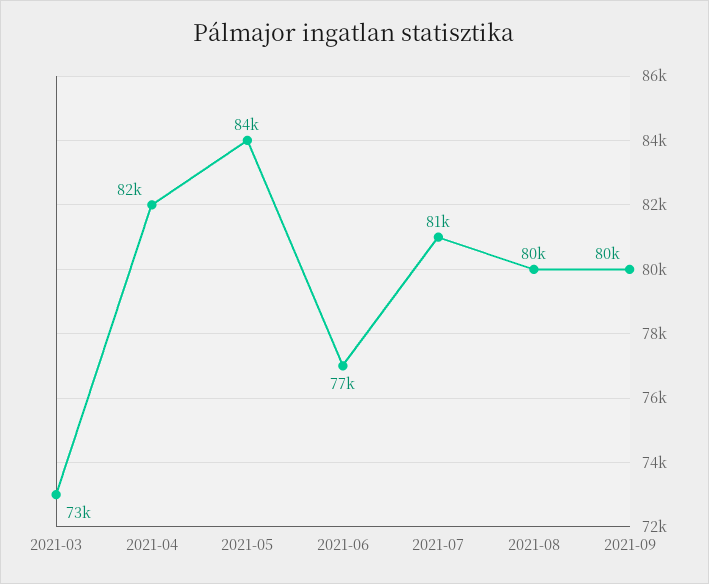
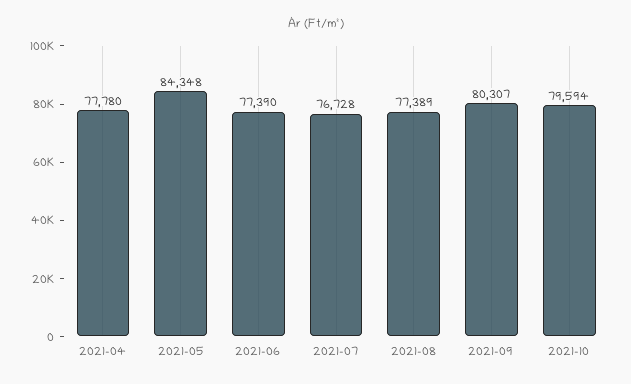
2021-03: 73000 -> none
2021-04: 82000 -> 77780
2021-07: 81000 -> 76728
2021-08: 80000 -> 77389
2021-10: none -> 79594

